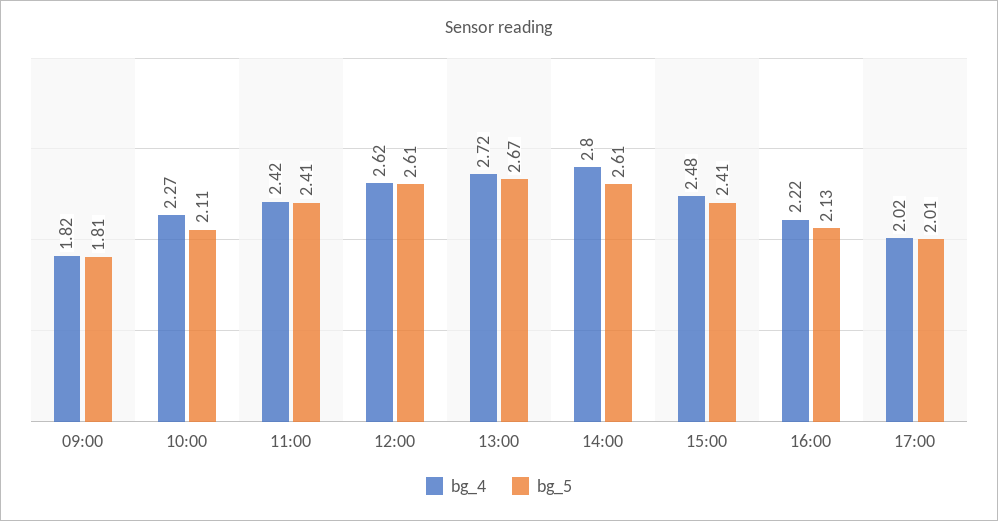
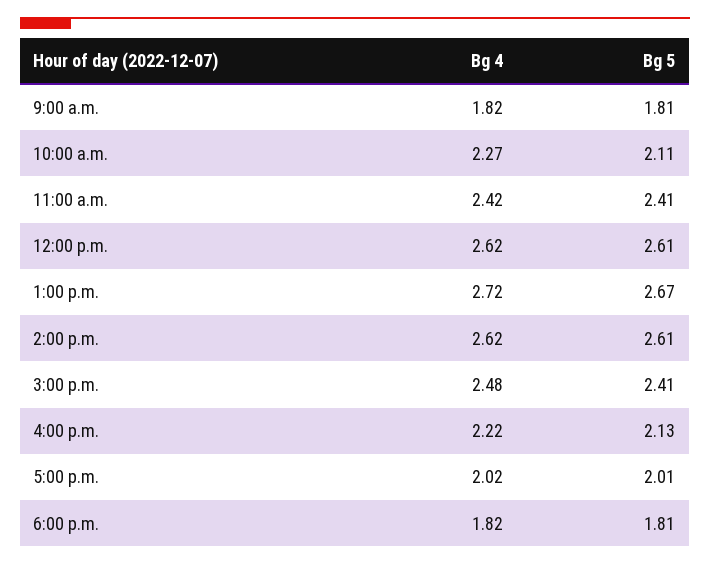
bg_4, 14:00: 2.8 -> 2.62
bg_4, 6:00 p.m.: none -> 1.82
bg_5, 6:00 p.m.: none -> 1.81

